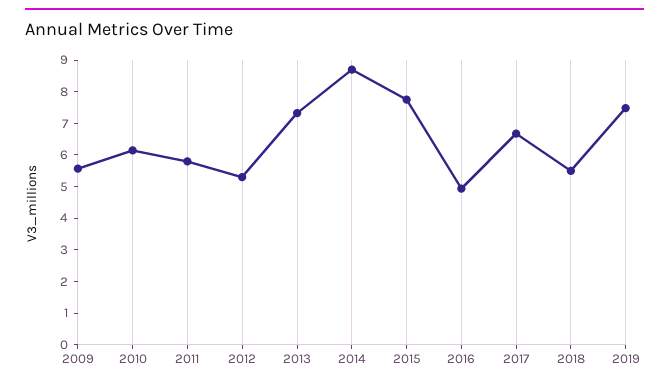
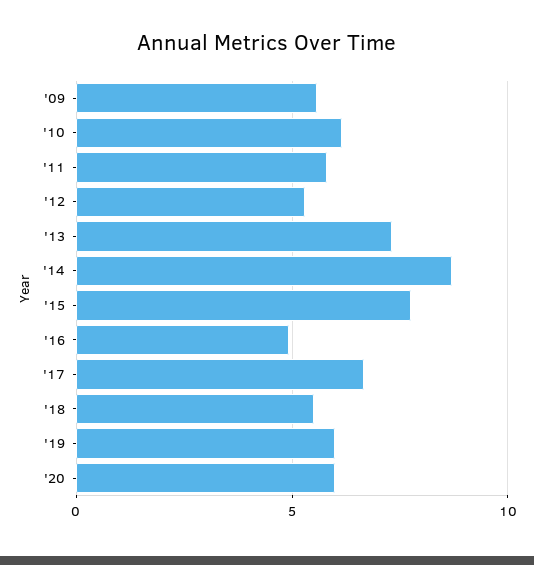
2019: 7.5 -> 6
'20: none -> 6

